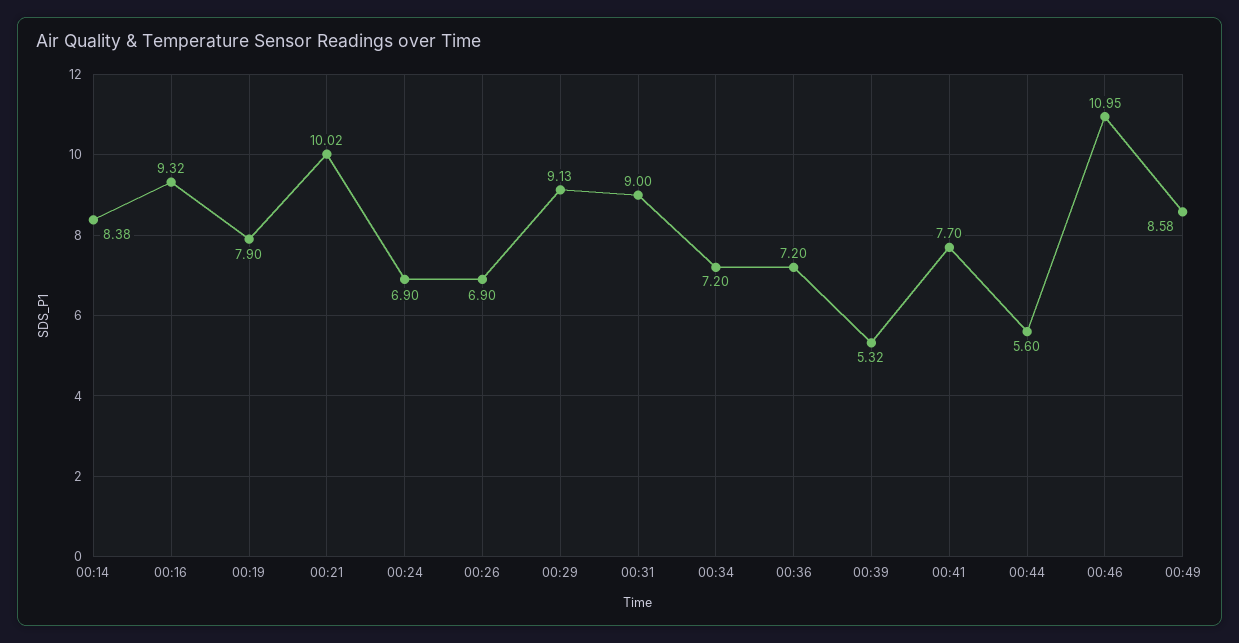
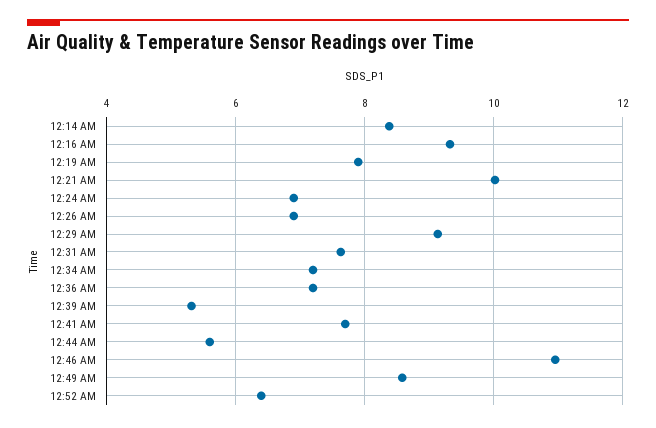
00:31: 9 -> 7.6
12:52 AM: none -> 6.4

